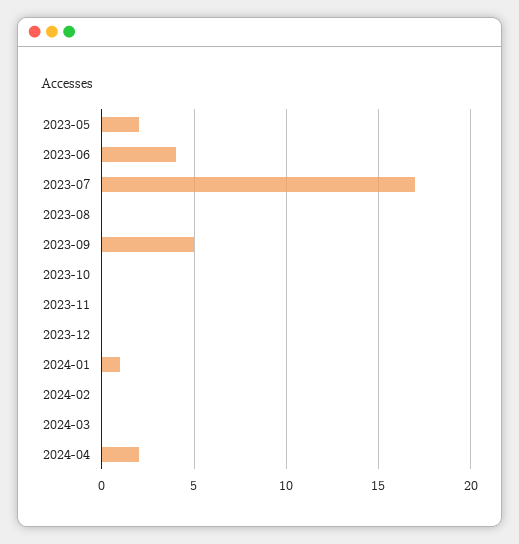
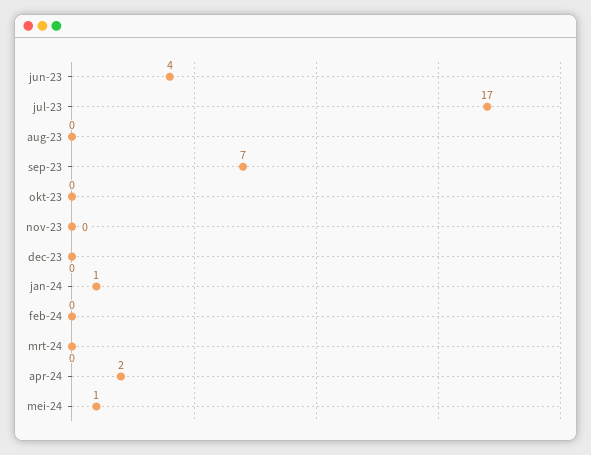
2023-05: 2 -> none
2023-09: 5 -> 7
mei-24: none -> 1

